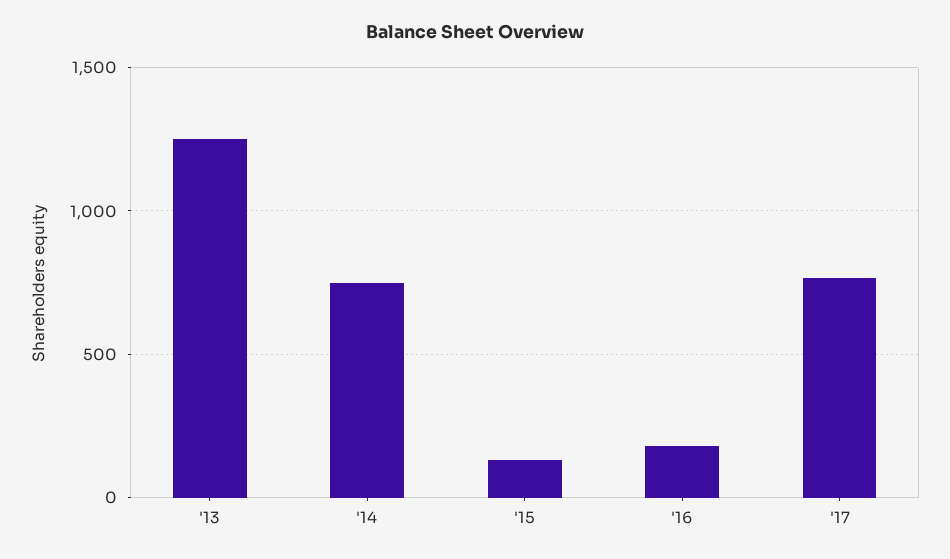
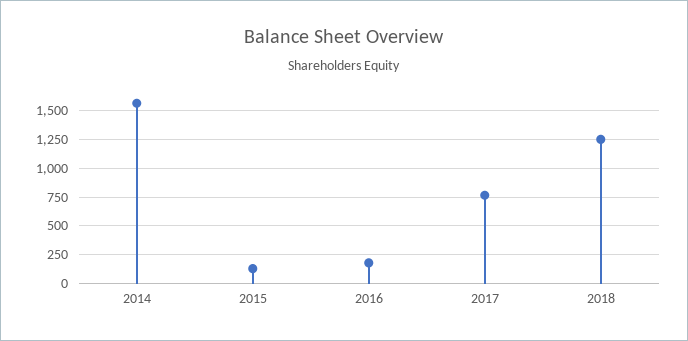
'13: 1250 -> none
'14: 750 -> 1500
2018: none -> 1250

